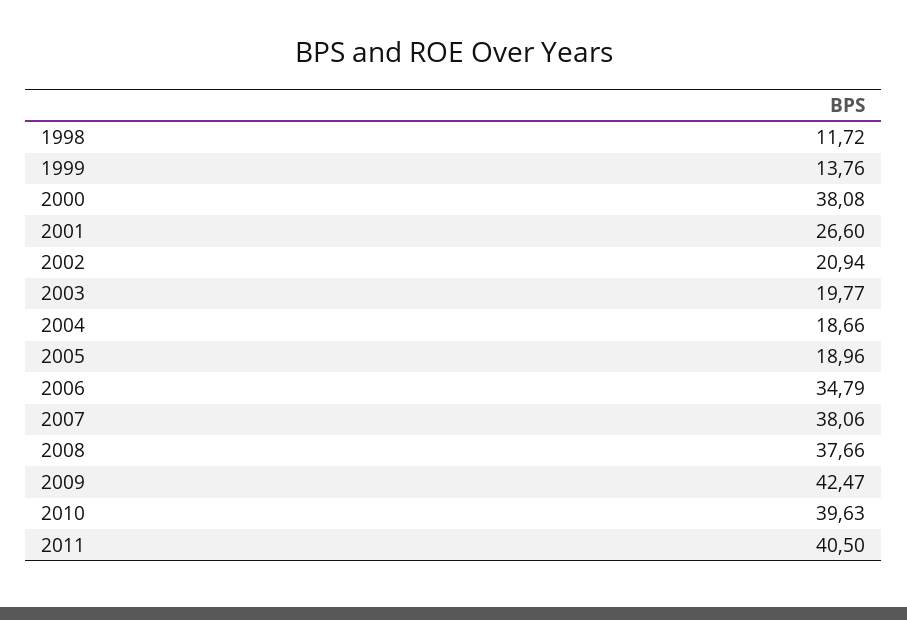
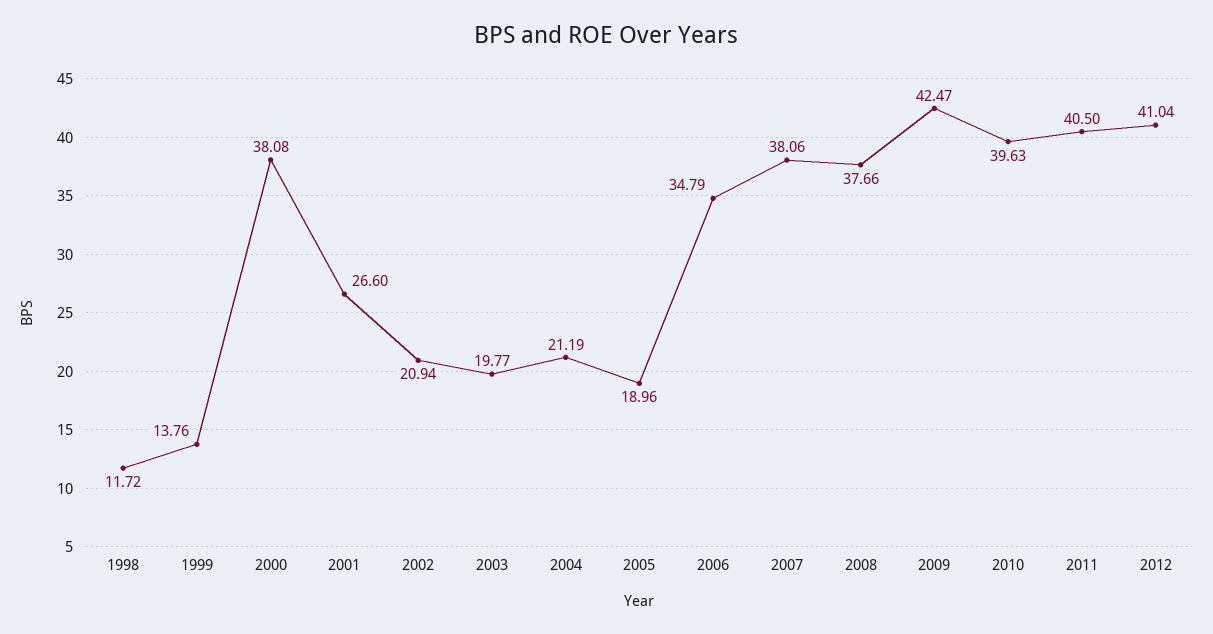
2004: 18.66 -> 21.19
2012: none -> 41.04

